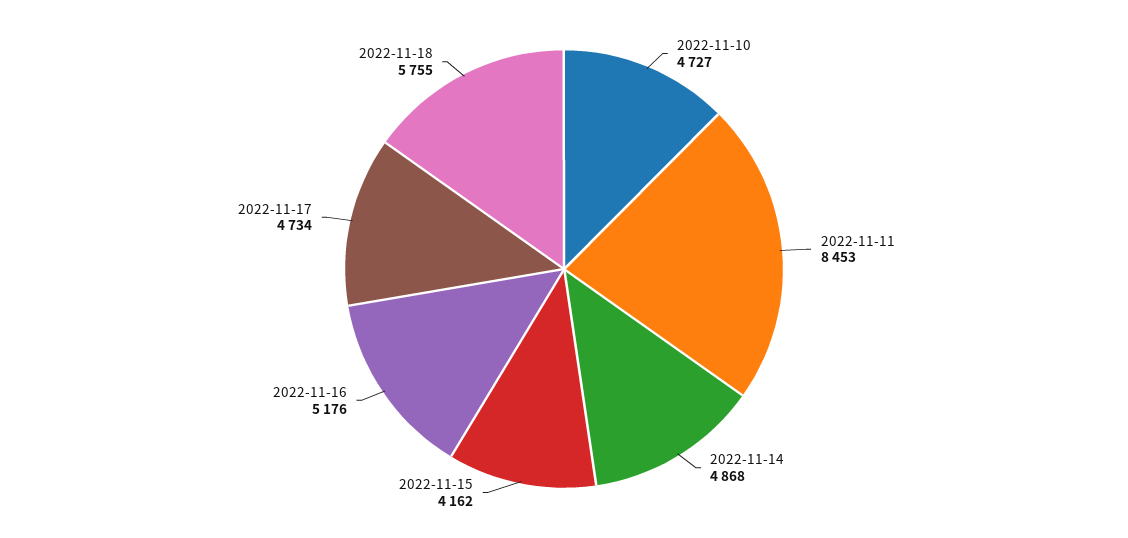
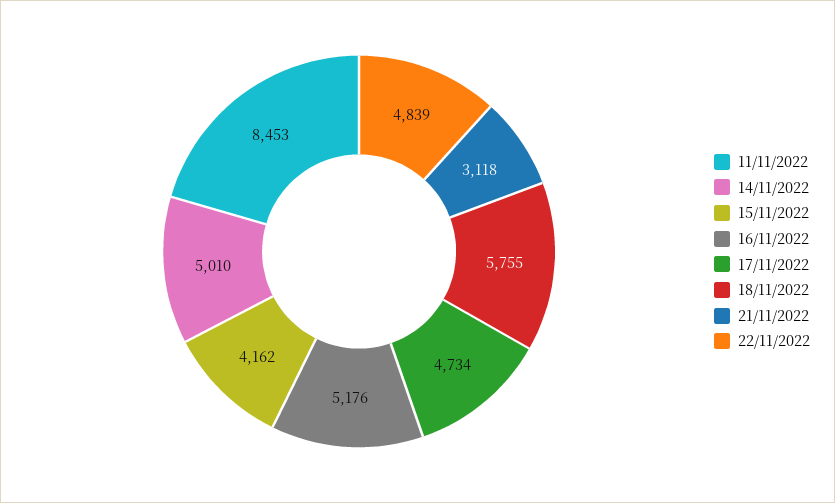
2022-11-10: 4727 -> none
2022-11-14: 4868 -> 5010
21/11/2022: none -> 3118
22/11/2022: none -> 4839

